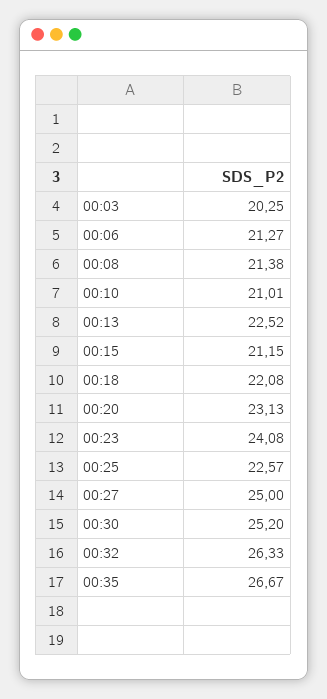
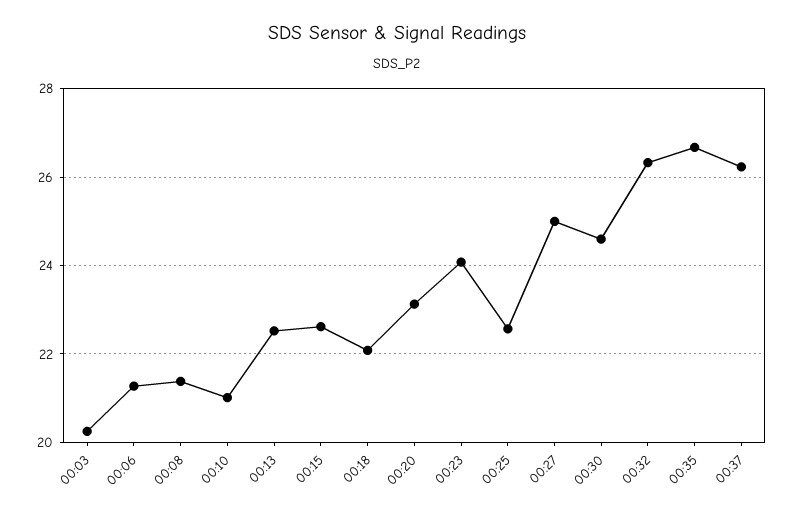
00:15: 21.15 -> 22.6
00:30: 25.2 -> 24.6
00:37: none -> 26.2

